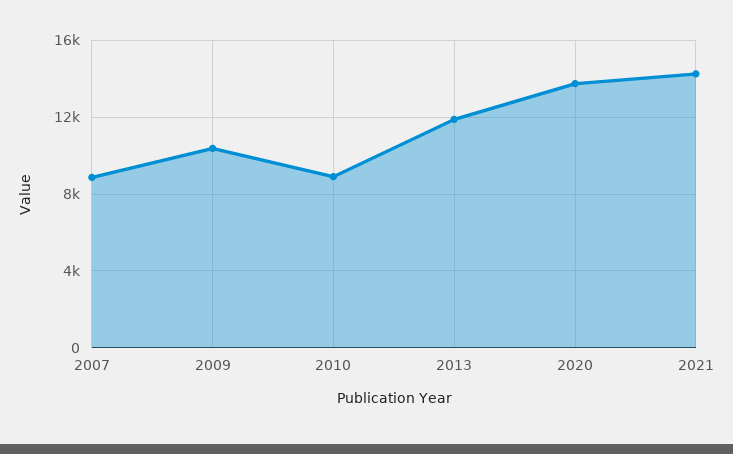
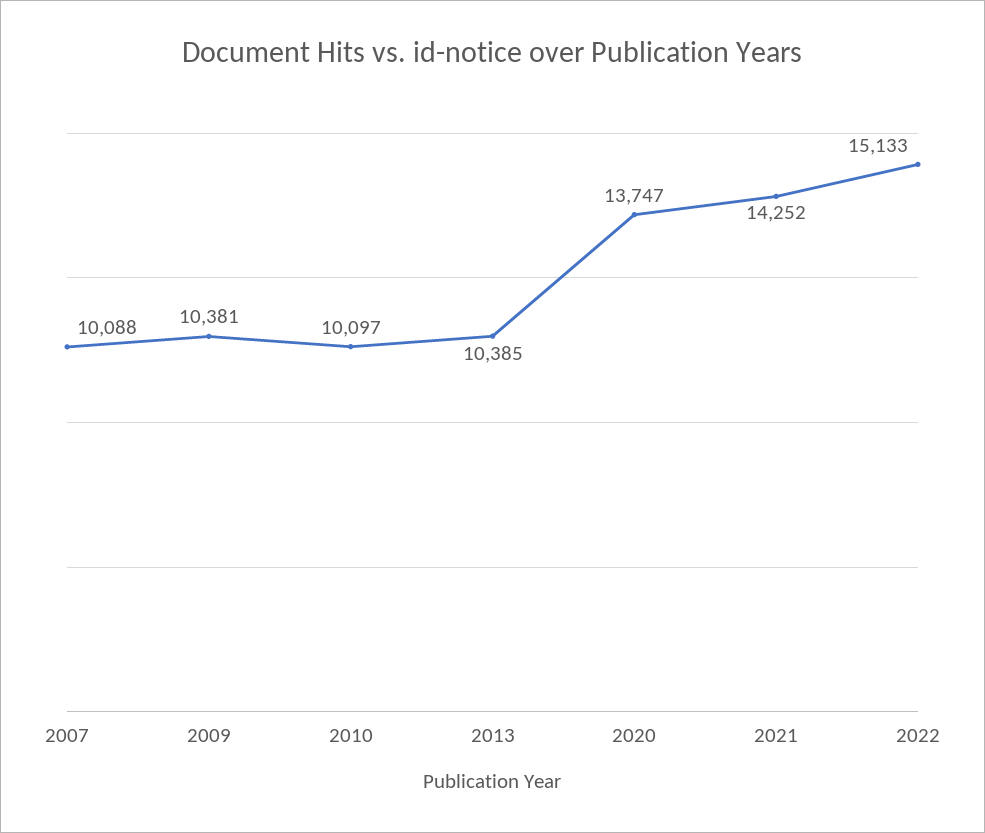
2007: 9000 -> 10088
2010: 9000 -> 10097
2013: 12000 -> 10385
2022: none -> 15133

